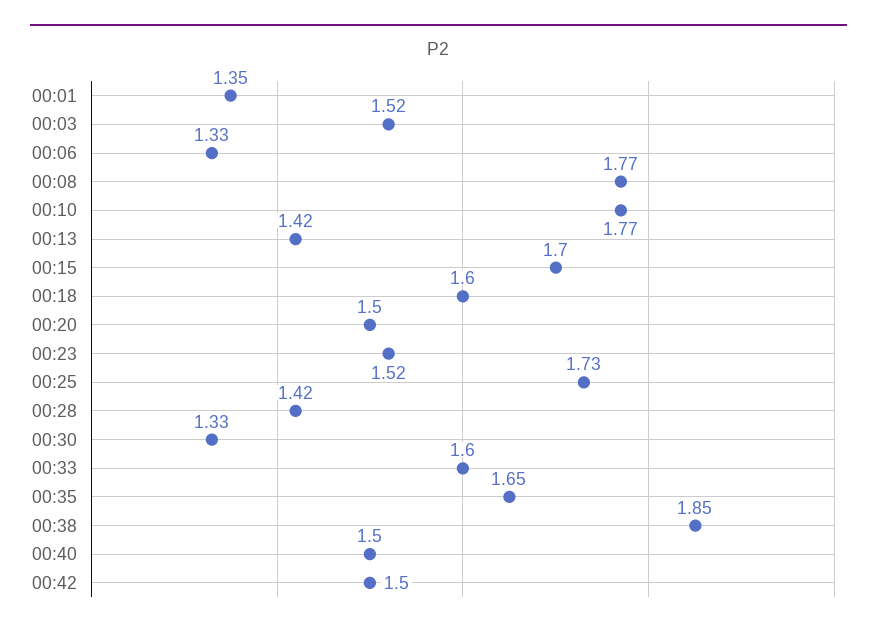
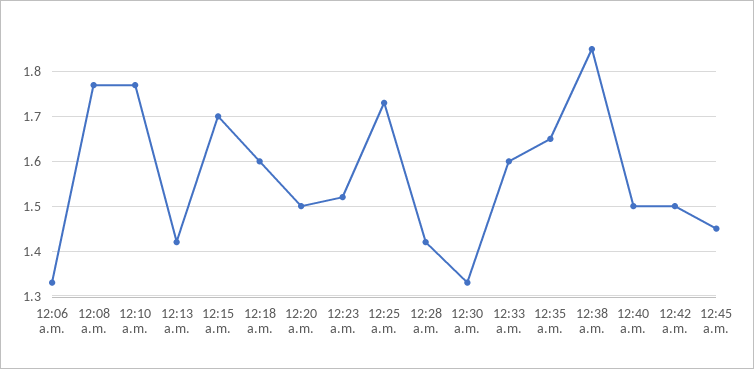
00:01: 1.35 -> none
00:03: 1.52 -> none
12:45 a.m.: none -> 1.45

